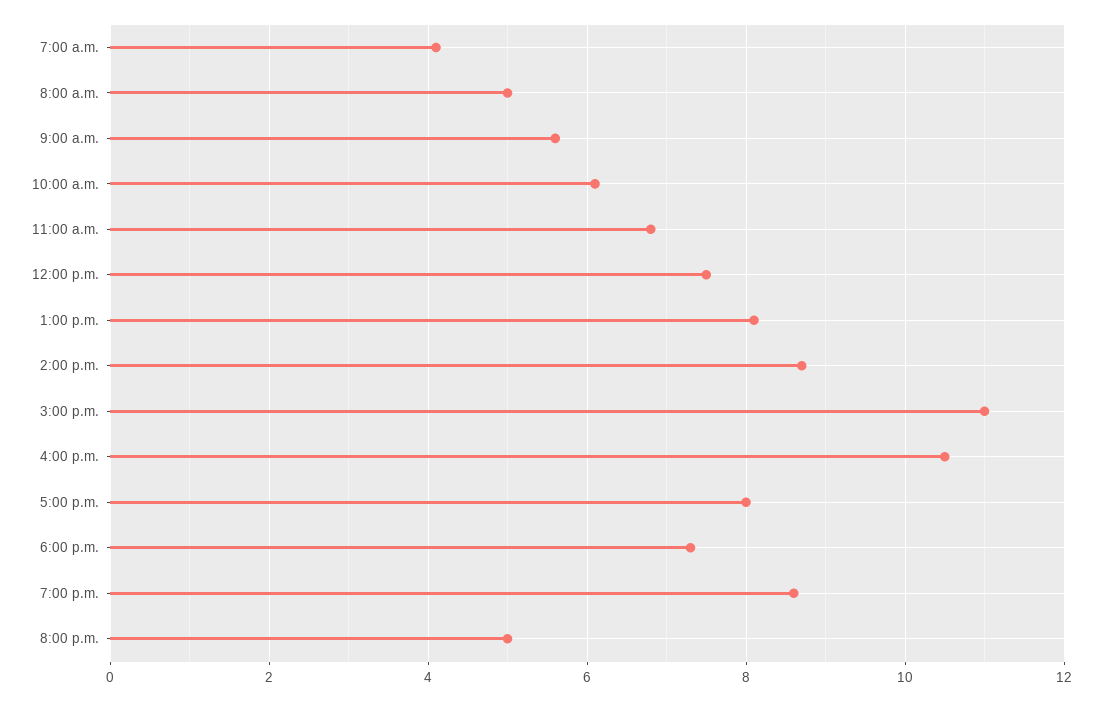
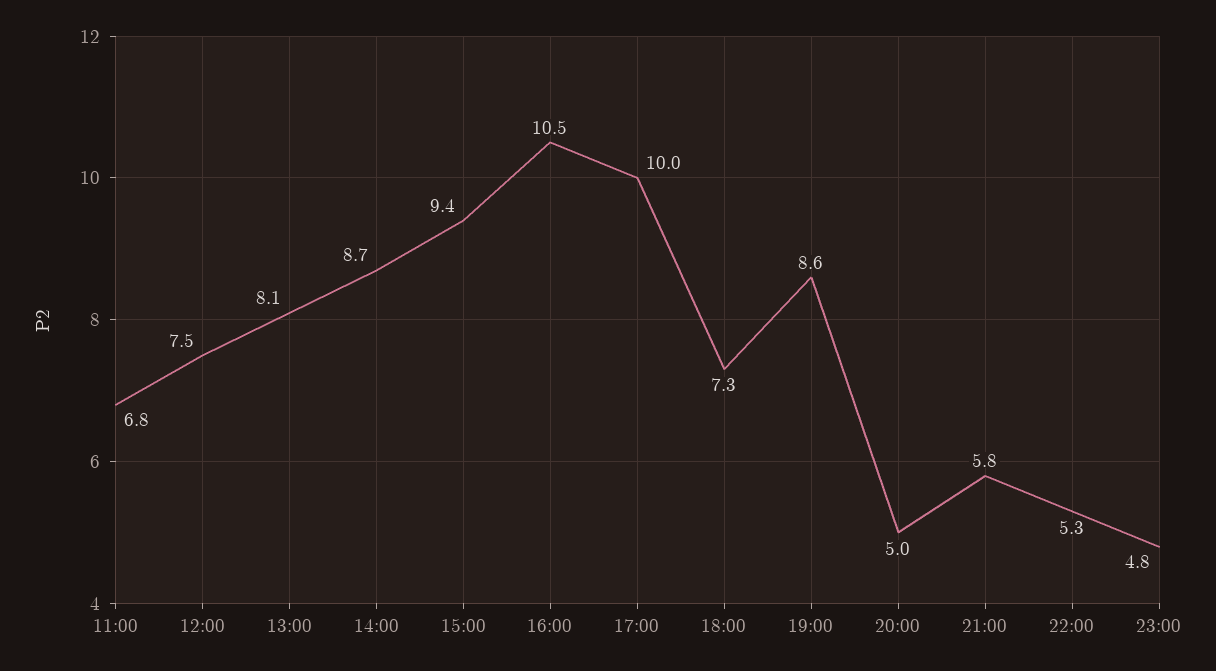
7:00 a.m.: 4 -> none
8:00 a.m.: 5 -> none
9:00 a.m.: 5.5 -> none
10:00 a.m.: 6 -> none
3:00 p.m.: 11 -> 9.4
5:00 p.m.: 8 -> 10
21:00: none -> 5.8
22:00: none -> 5.3
23:00: none -> 4.8

